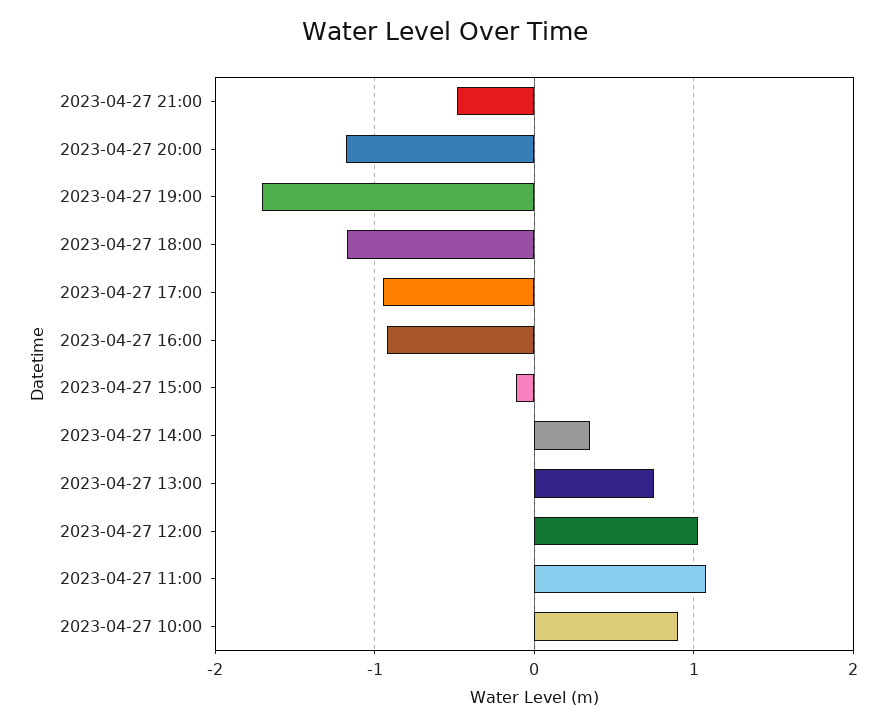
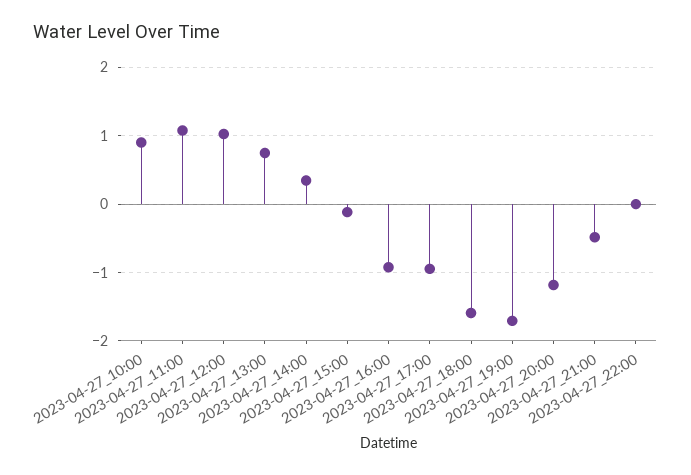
2023-04-27 18:00: -1.2 -> -1.6
2023-04-27_22:00: none -> 0

